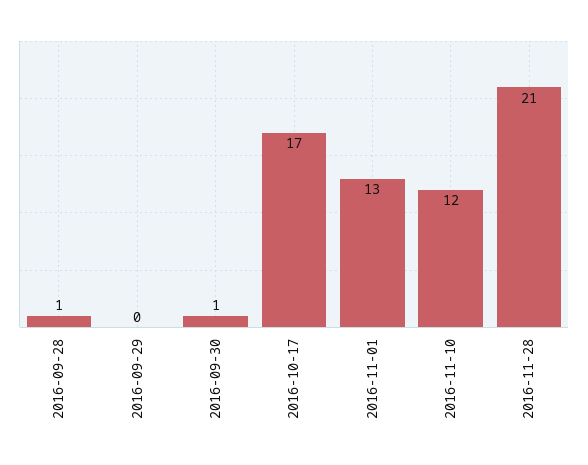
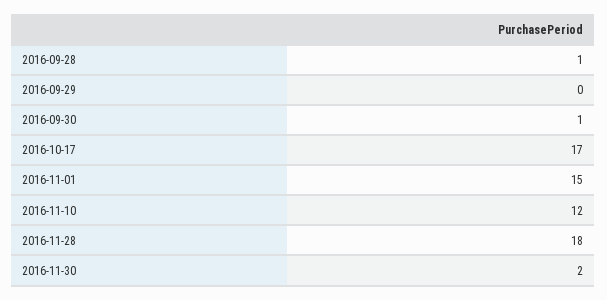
2016-11-01: 13 -> 15
2016-11-28: 21 -> 18
2016-11-30: none -> 2

